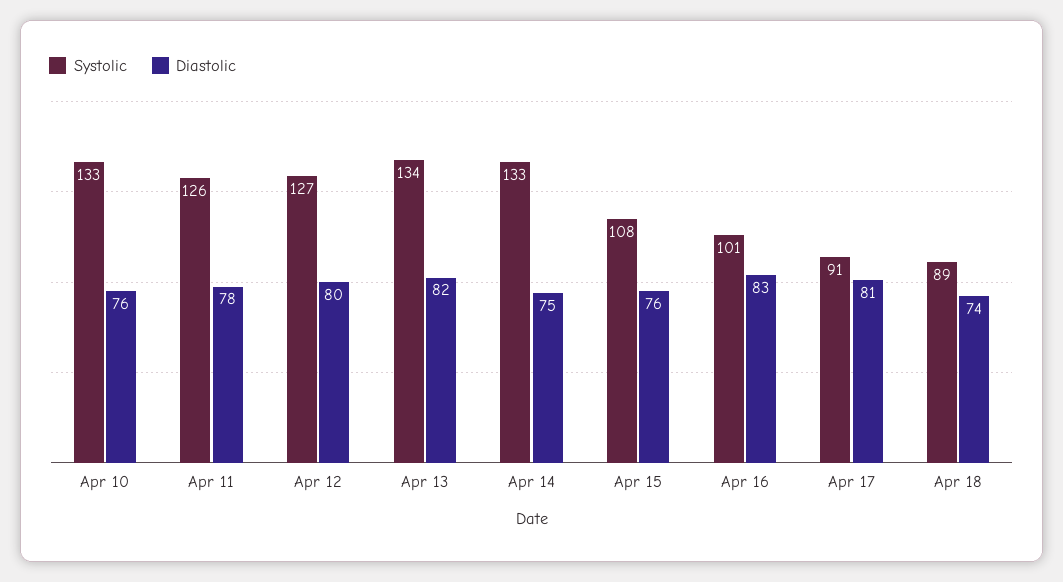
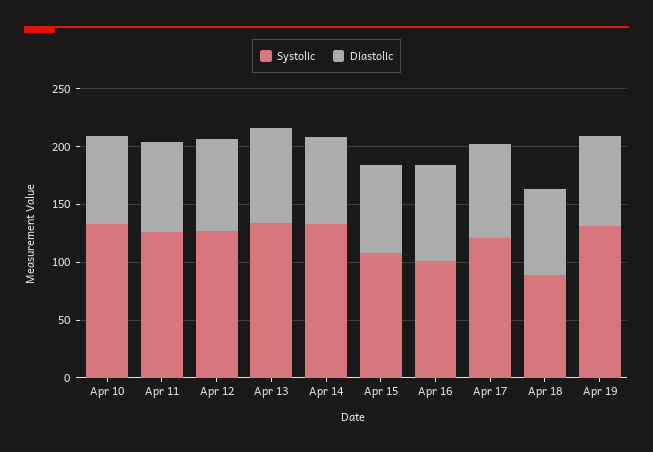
Systolic, Apr 17: 91 -> 120
Systolic, Apr 19: none -> 130
Diastolic, Apr 19: none -> 80

